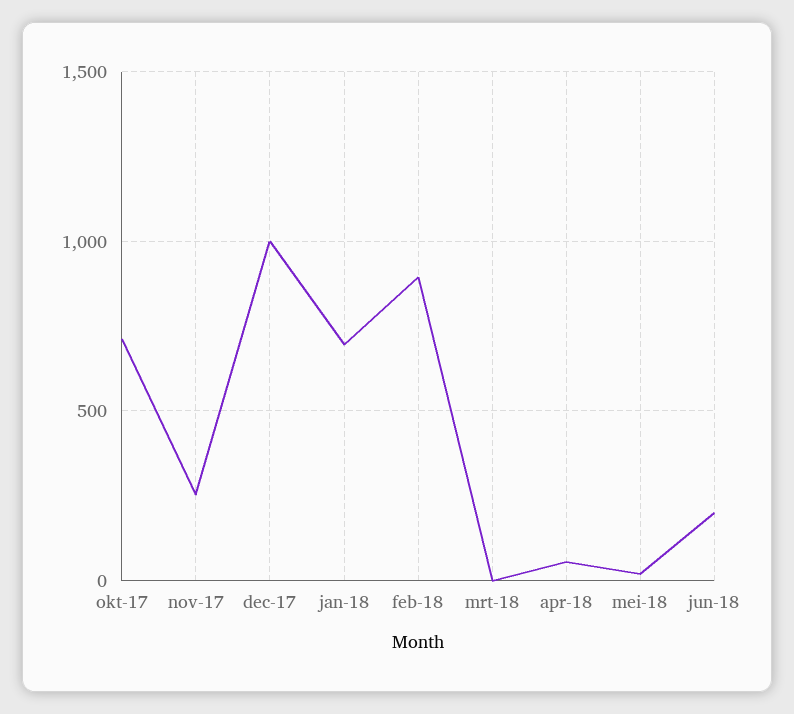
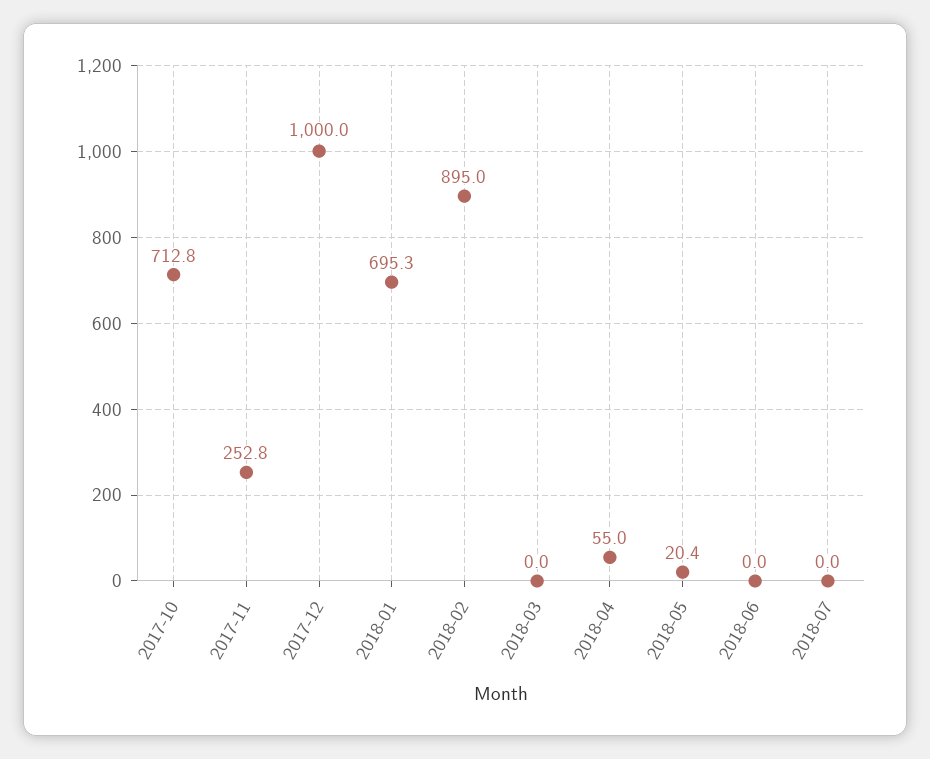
jun-18: 200 -> 0
2018-07: none -> 0

